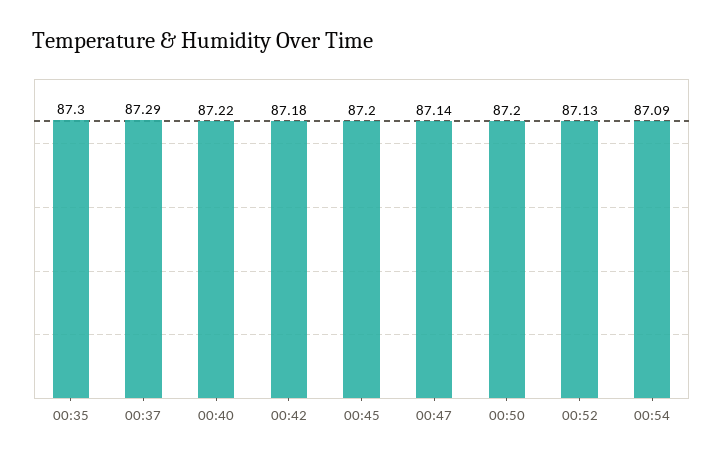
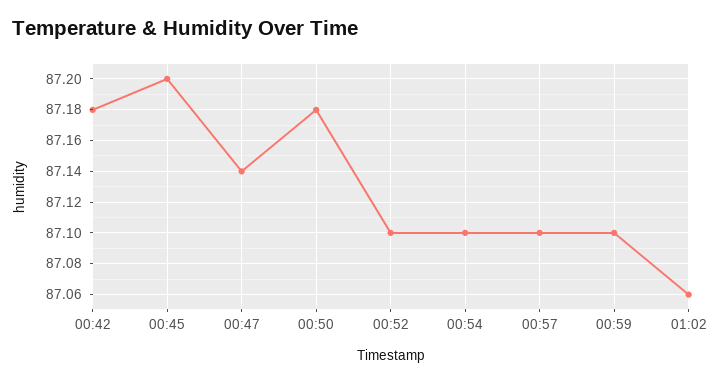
00:35: 87.3 -> none
00:37: 87.29 -> none
00:40: 87.22 -> none
00:50: 87.2 -> 87.18
00:52: 87.13 -> 87.1
00:54: 87.09 -> 87.1
00:57: none -> 87.1
00:59: none -> 87.1
01:02: none -> 87.06

